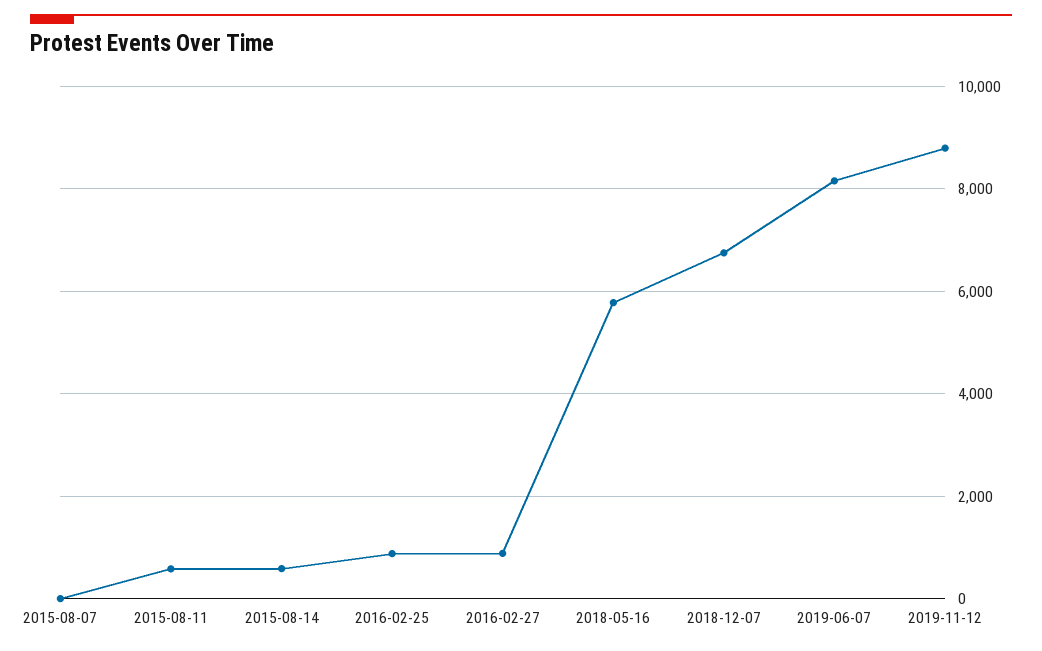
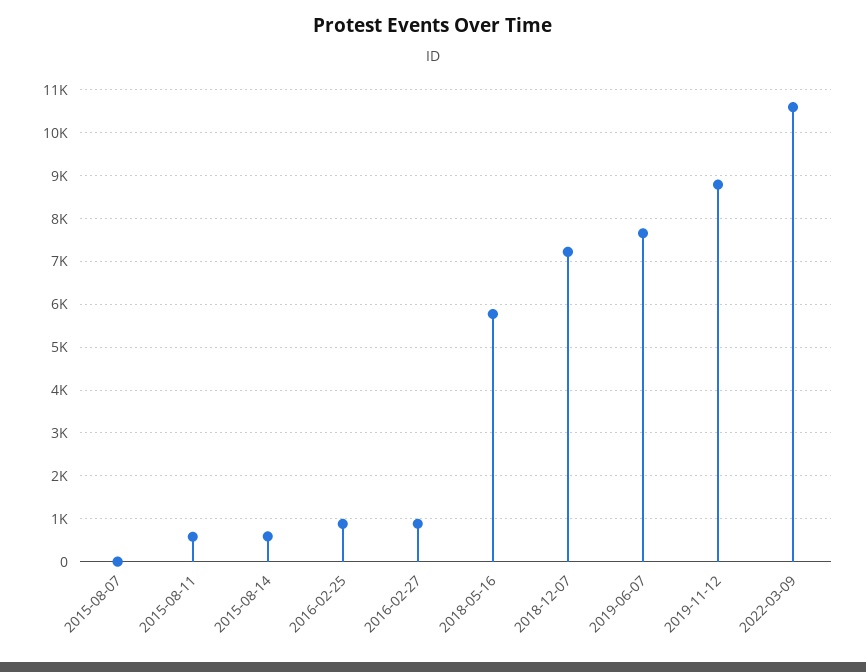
2018-12-07: 6800 -> 7200
2019-06-07: 8200 -> 7600
2022-03-09: none -> 10600

